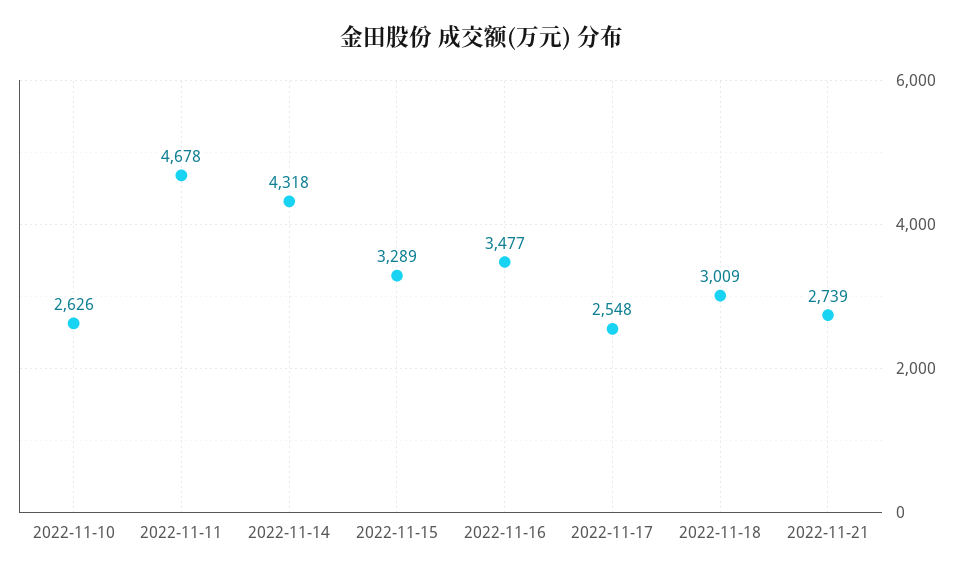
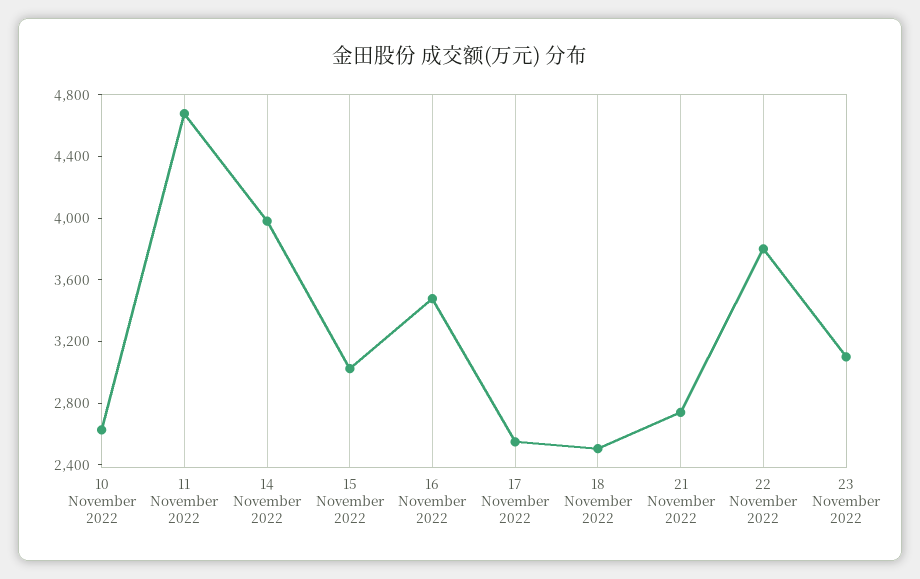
2022-11-14: 4318 -> 4000
2022-11-15: 3289 -> 3000
2022-11-18: 3009 -> 2500
22 November 2022: none -> 3800
23 November 2022: none -> 3100

